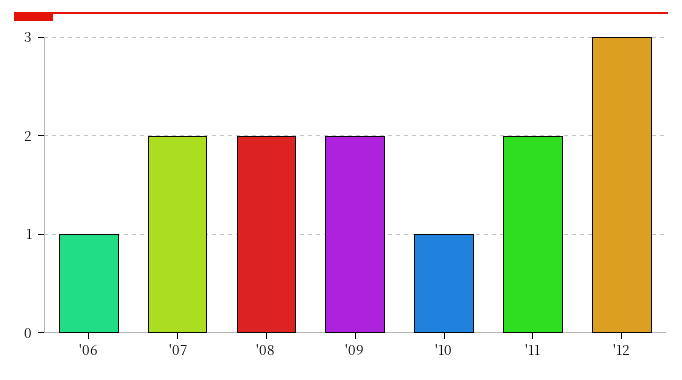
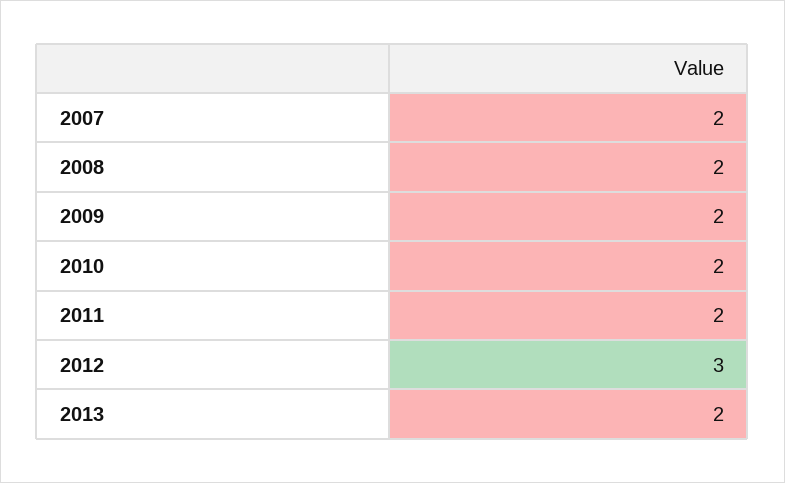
'06: 1 -> none
'10: 1 -> 2
2013: none -> 2

